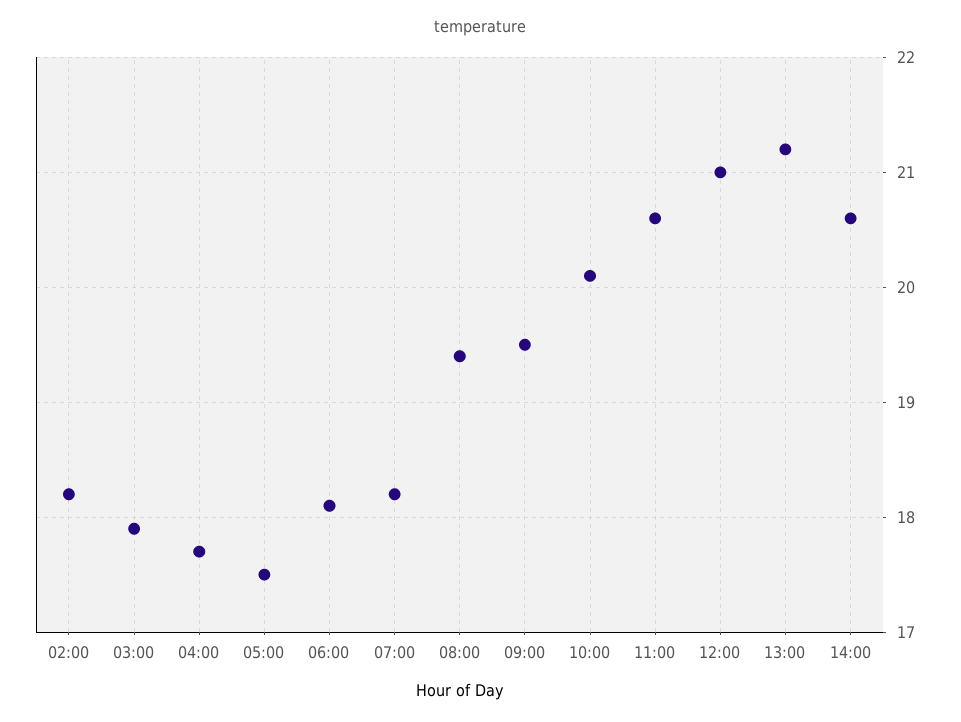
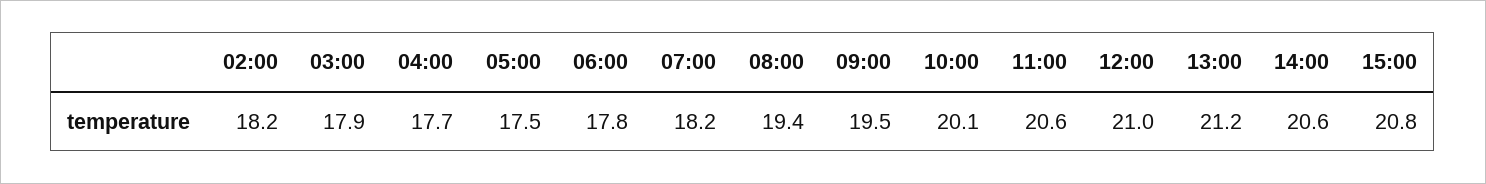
06:00: 18.1 -> 17.8
15:00: none -> 20.8

